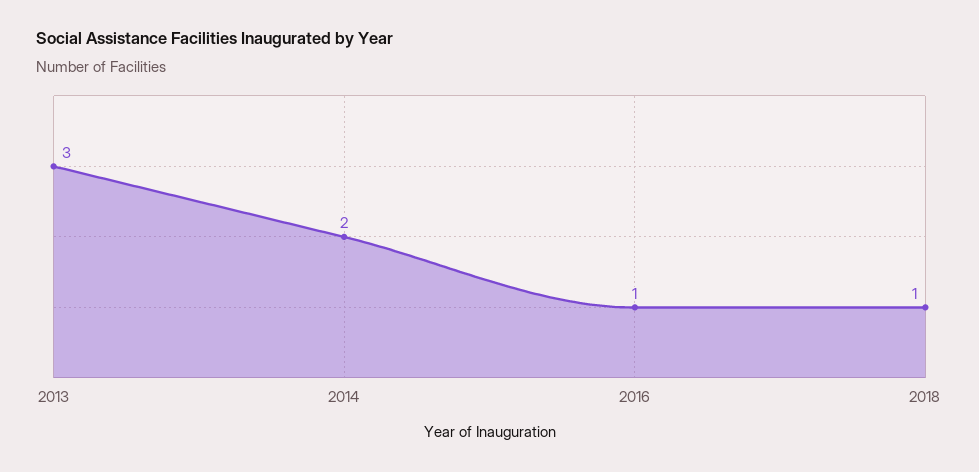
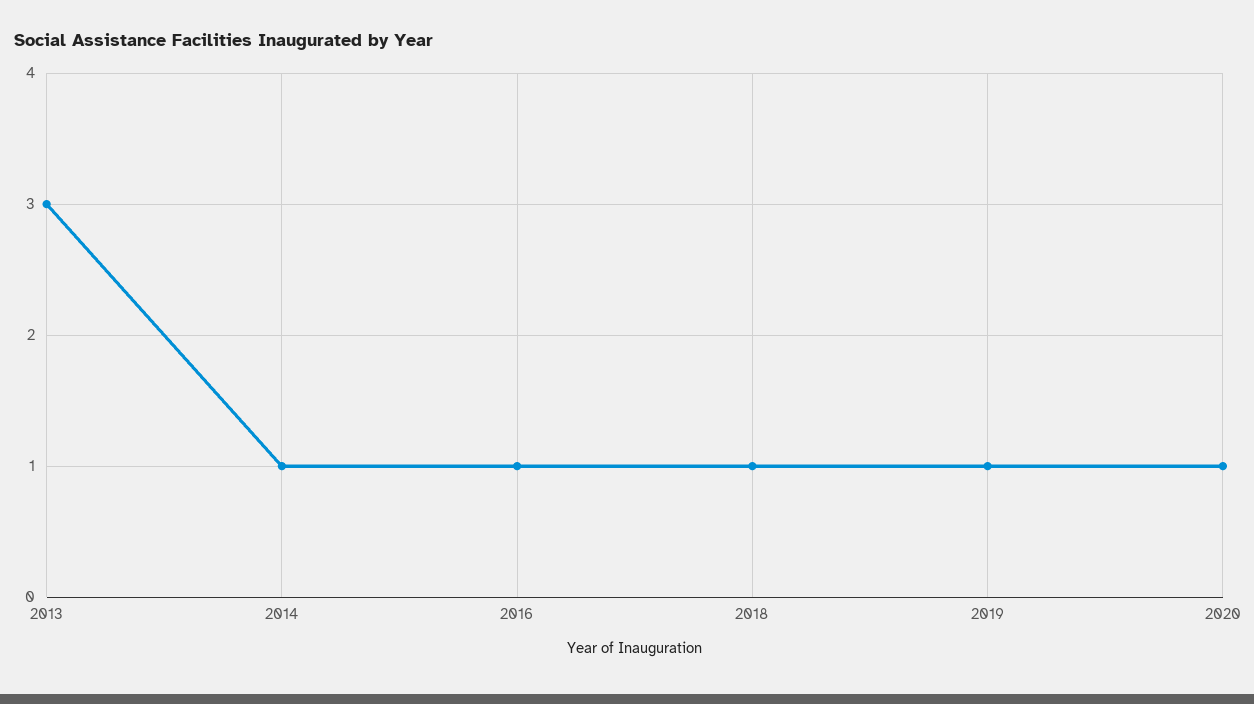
2014: 2 -> 1
2019: none -> 1
2020: none -> 1

